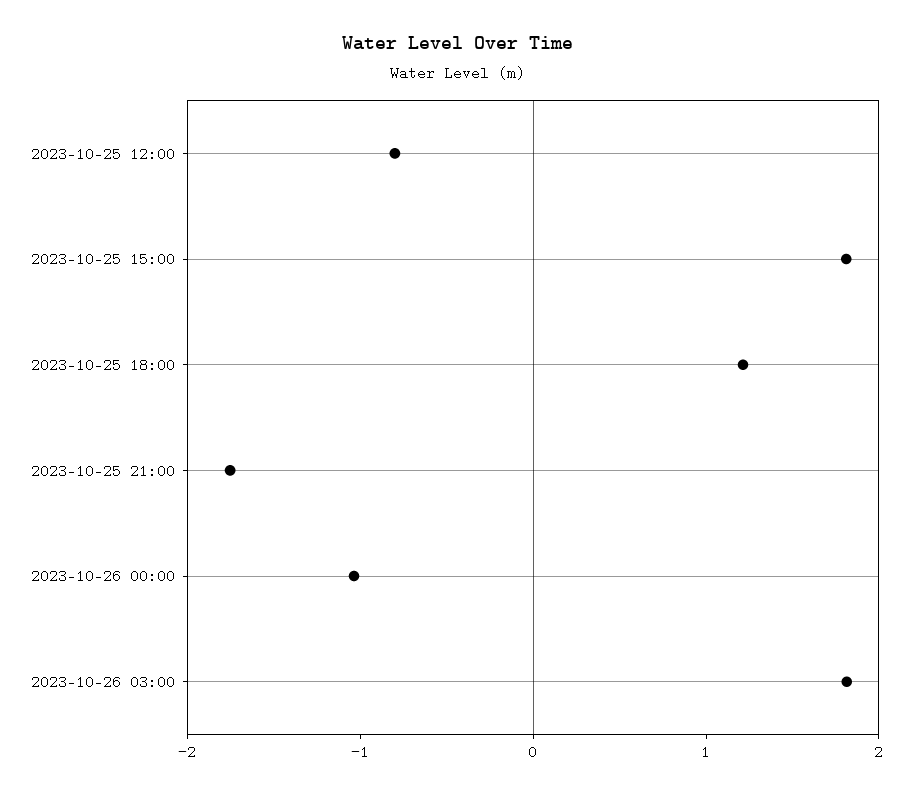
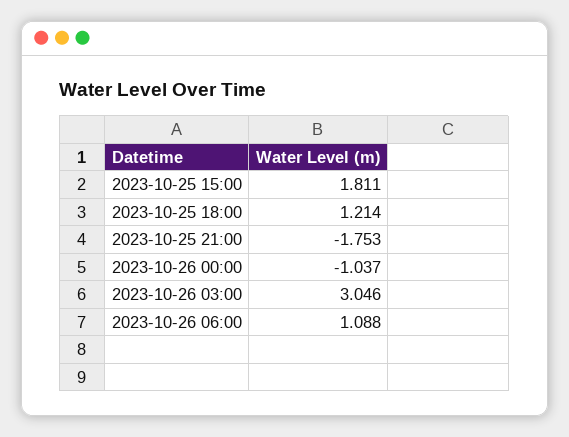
2023-10-25 12:00: -0.8 -> none
2023-10-26 03:00: 1.8 -> 3.046
2023-10-26 06:00: none -> 1.088

